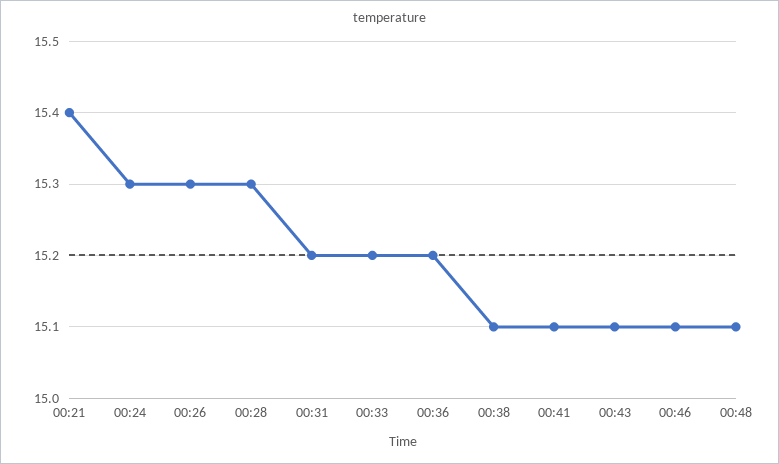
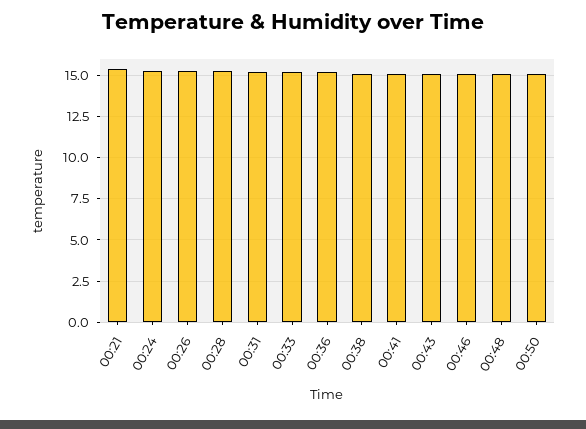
00:50: none -> 15

